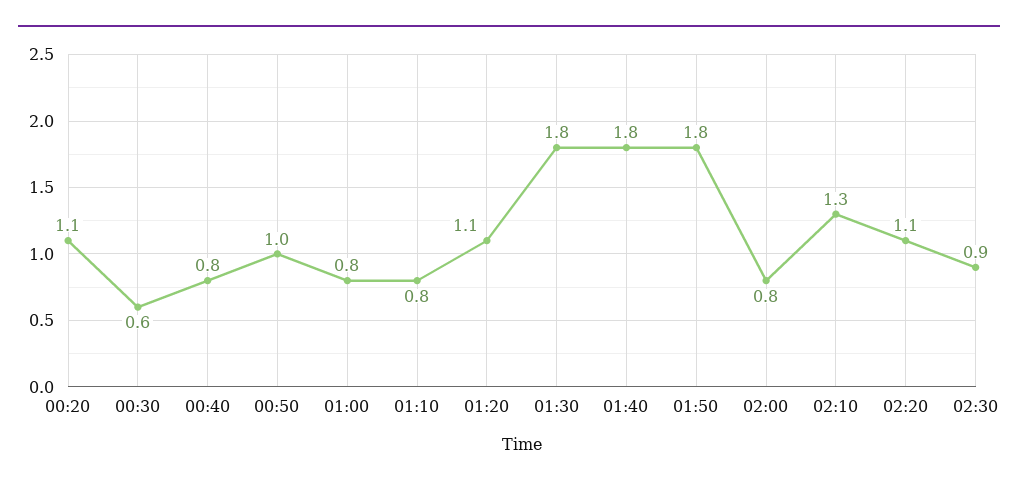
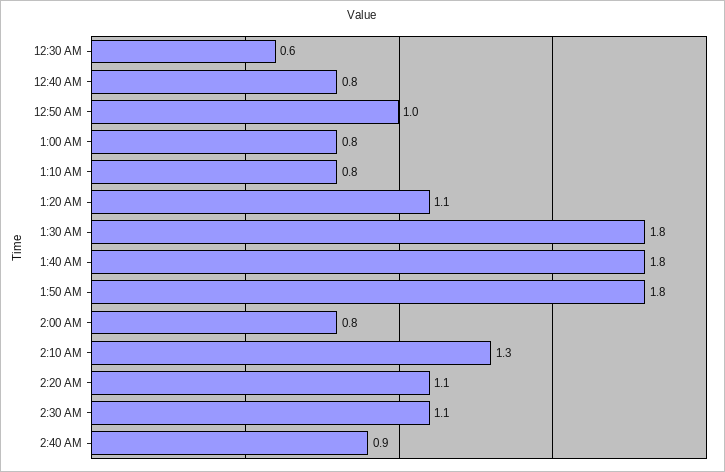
00:20: 1.1 -> none
02:30: 0.9 -> 1.1
2:40 AM: none -> 0.9

